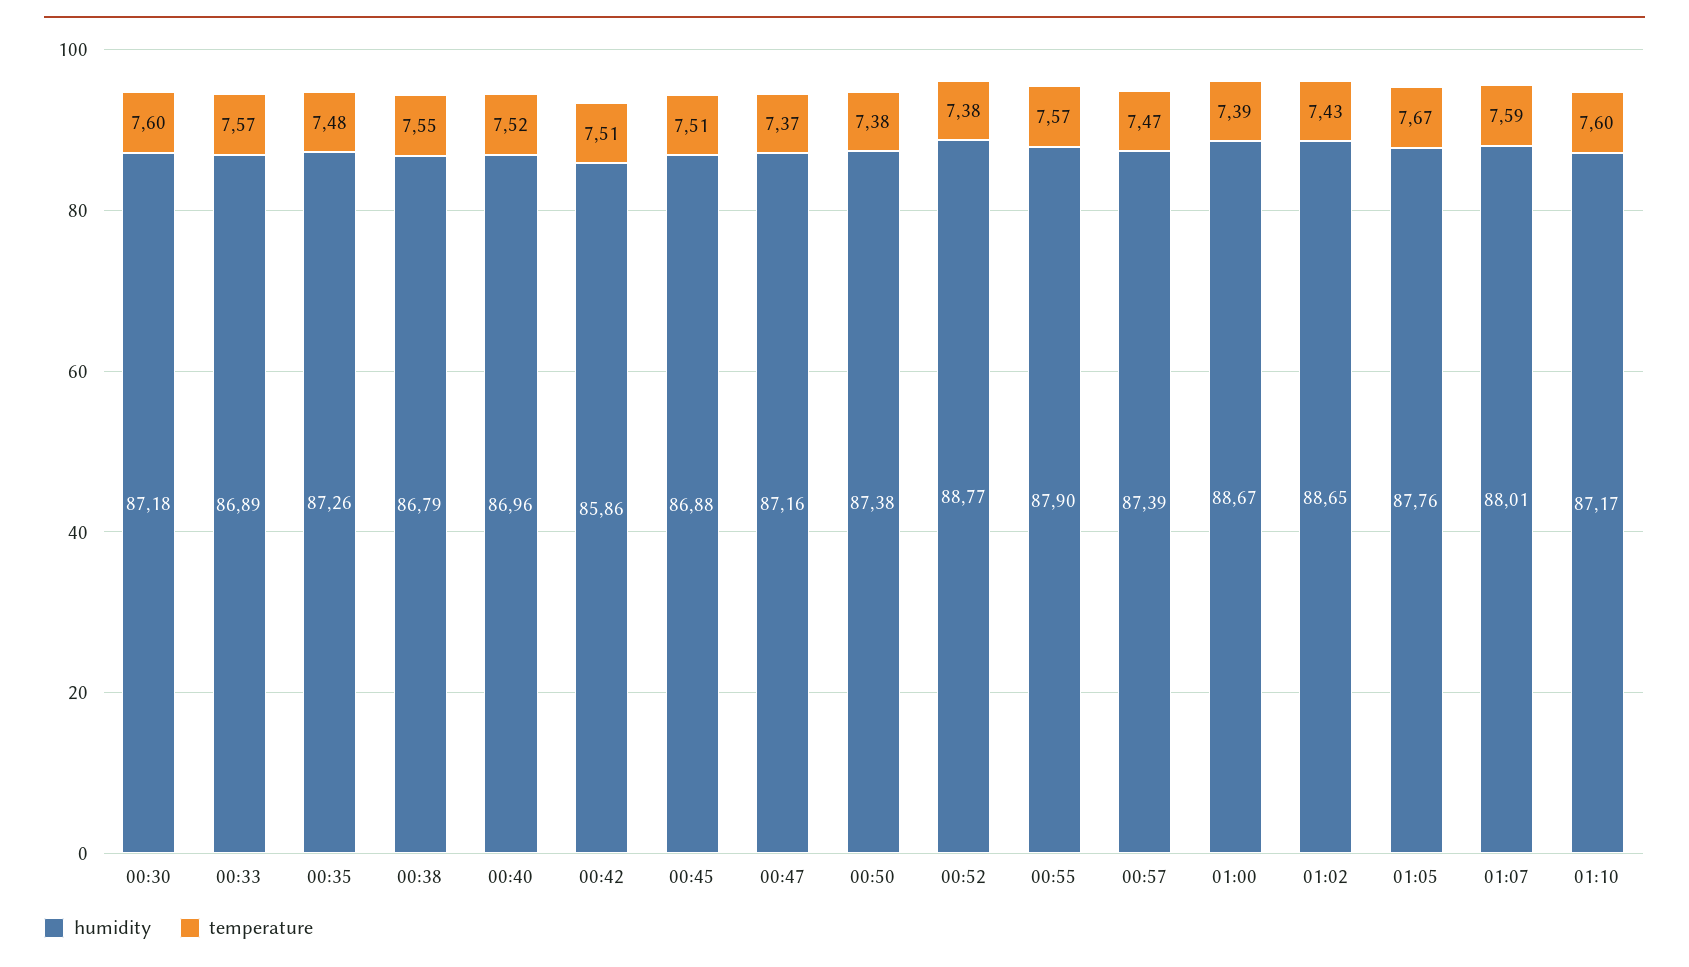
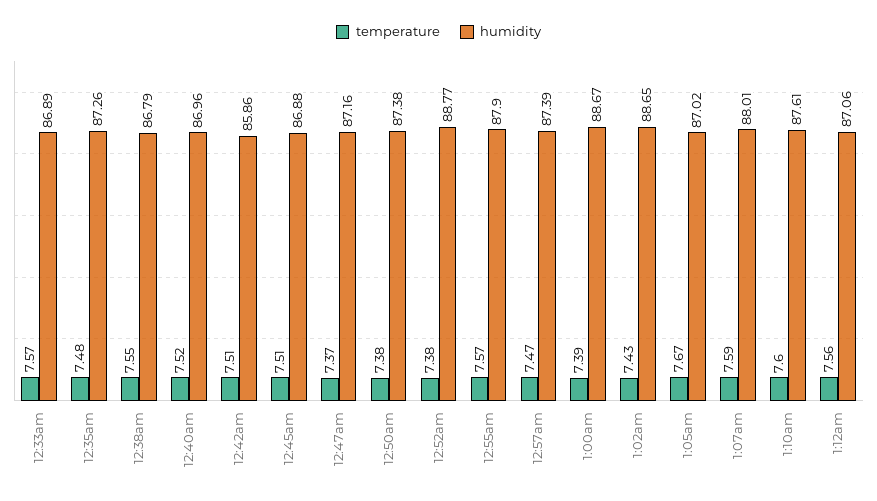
humidity, 00:30: 87.18 -> none
temperature, 00:30: 7.6 -> none
humidity, 01:05: 87.76 -> 87.02
humidity, 01:10: 87.17 -> 87.61
temperature, 1:12am: none -> 7.56
humidity, 1:12am: none -> 87.06

